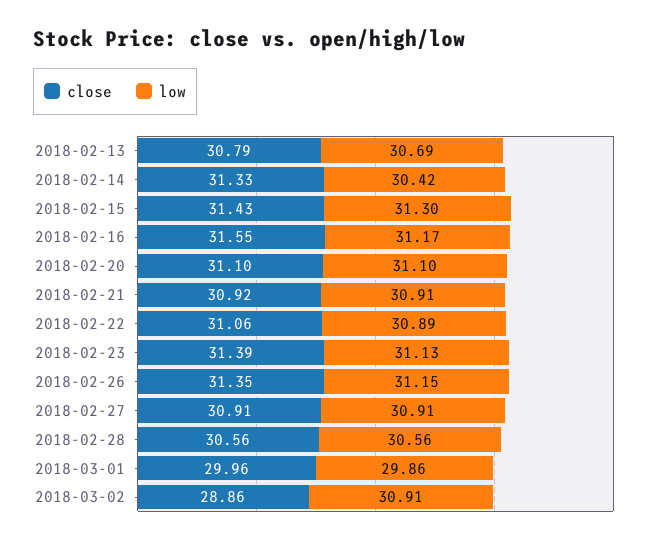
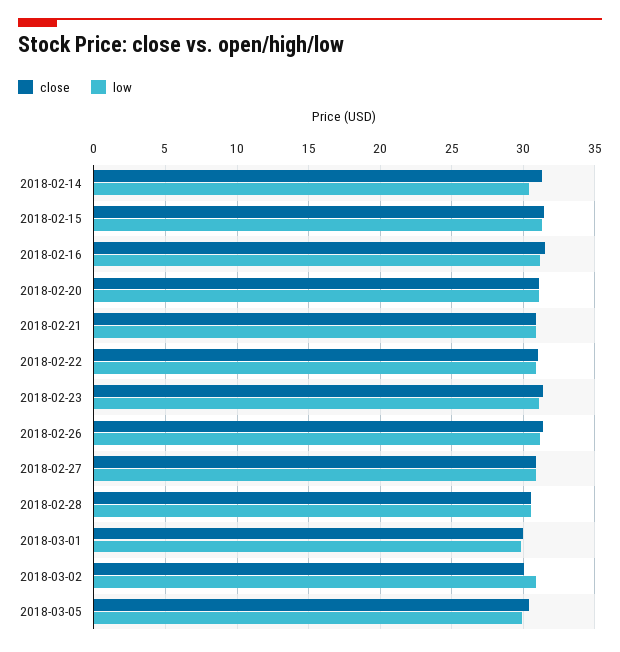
close, 2018-02-13: 30.79 -> none
low, 2018-02-13: 30.69 -> none
close, 2018-03-02: 28.86 -> 30
close, 2018-03-05: none -> 30.5
low, 2018-03-05: none -> 30

